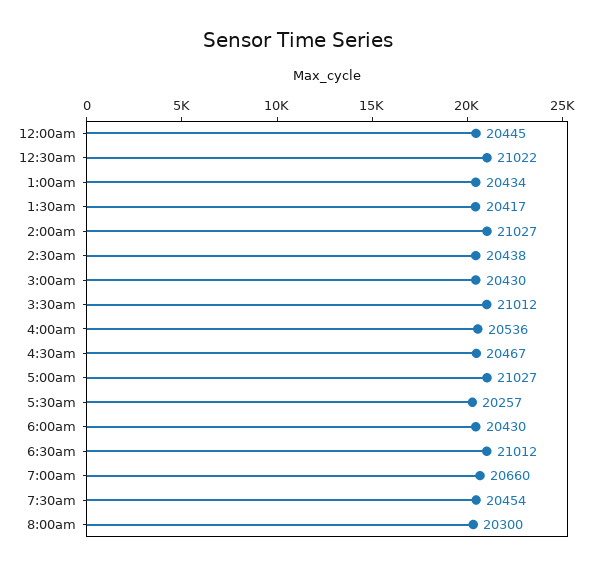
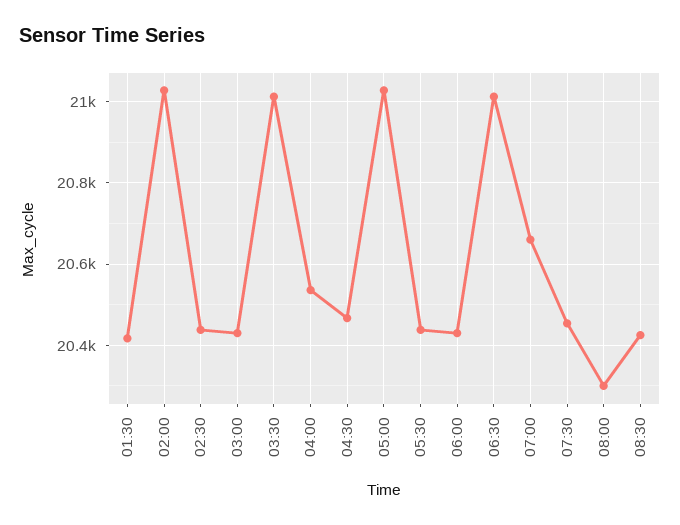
12:00am: 20445 -> none
12:30am: 21022 -> none
1:00am: 20434 -> none
5:30am: 20257 -> 20440
08:30: none -> 20420

